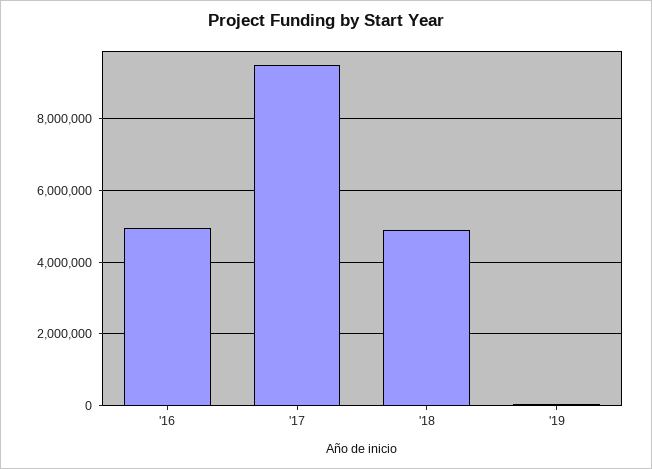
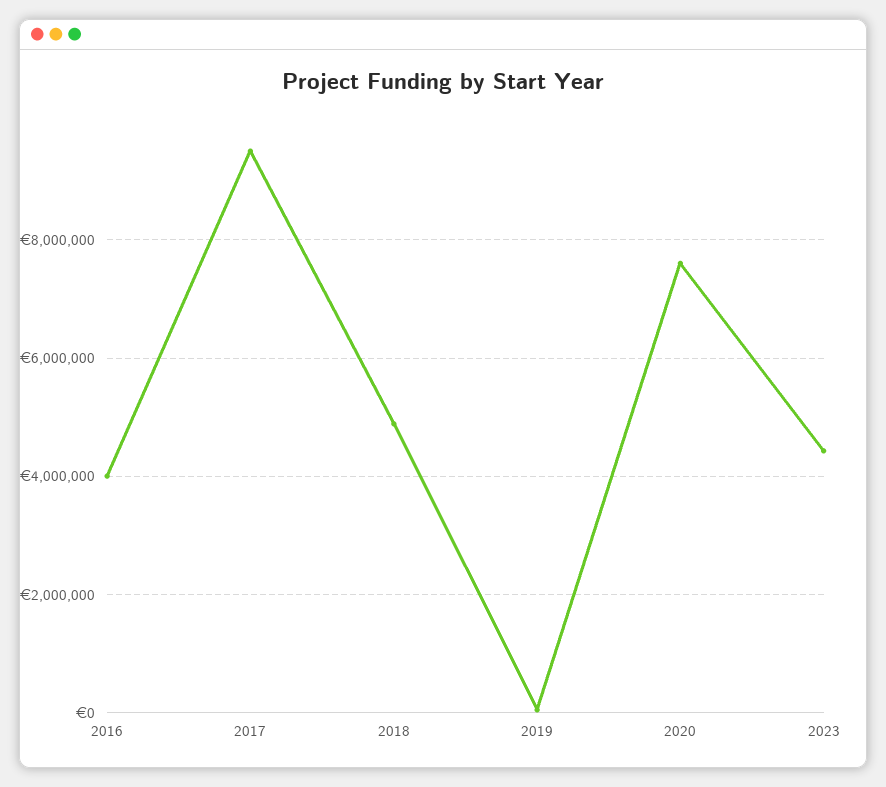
'16: 5000000 -> 4000000
2020: none -> 7600000
2023: none -> 4400000

